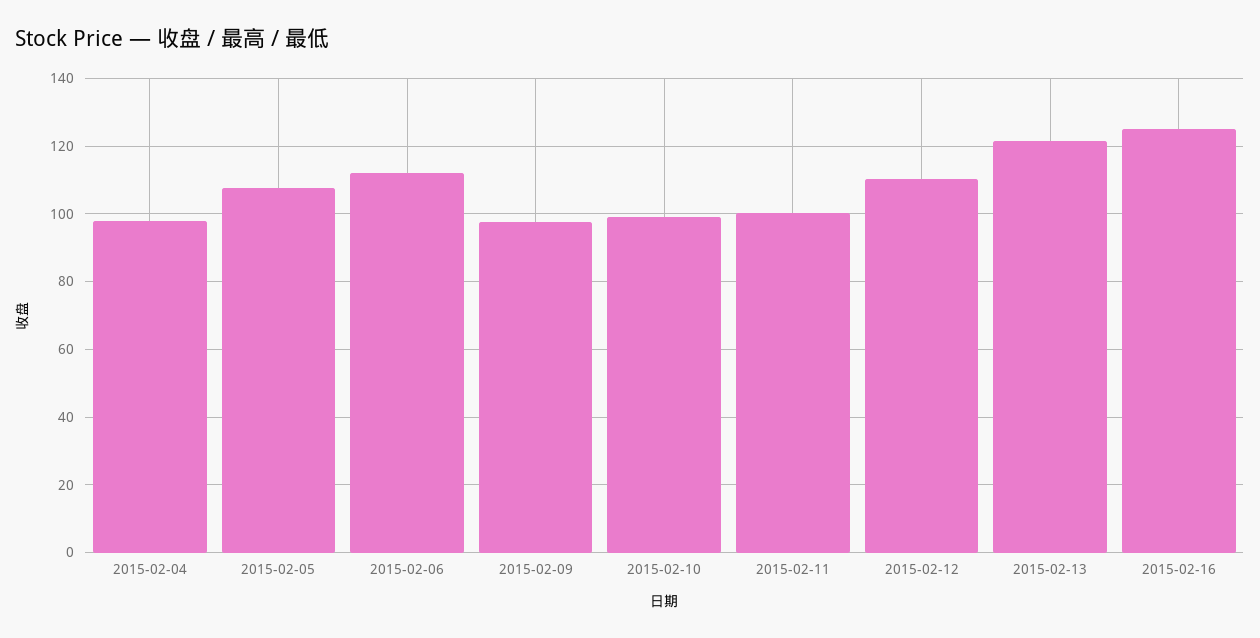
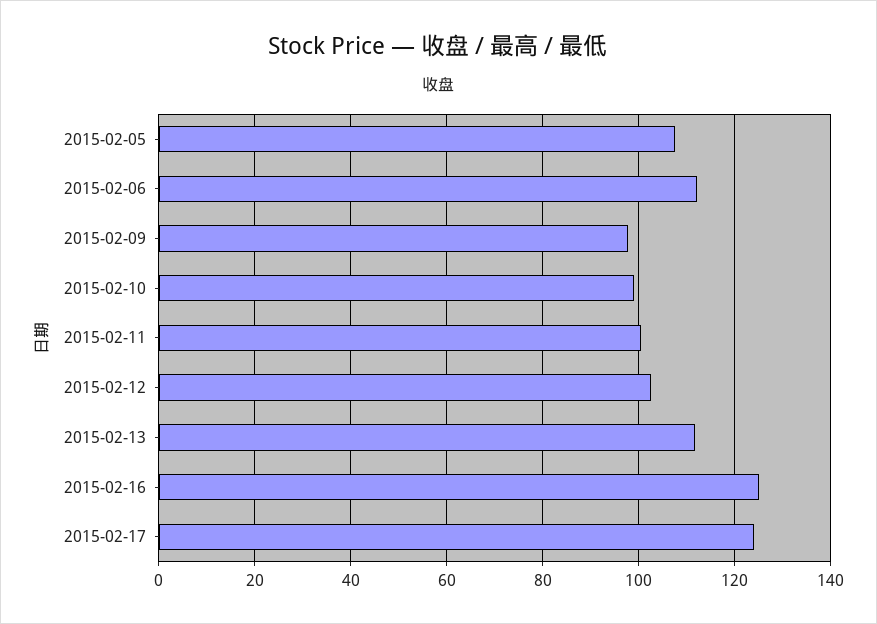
2015-02-04: 98 -> none
2015-02-12: 110 -> 102
2015-02-13: 122 -> 112
2015-02-17: none -> 124

